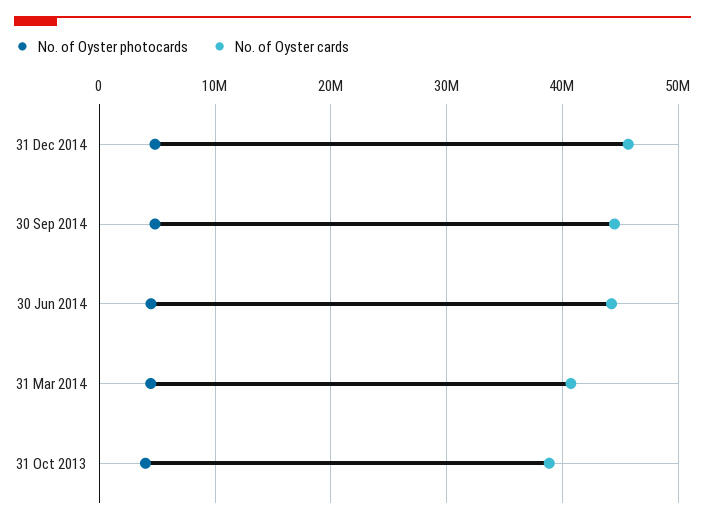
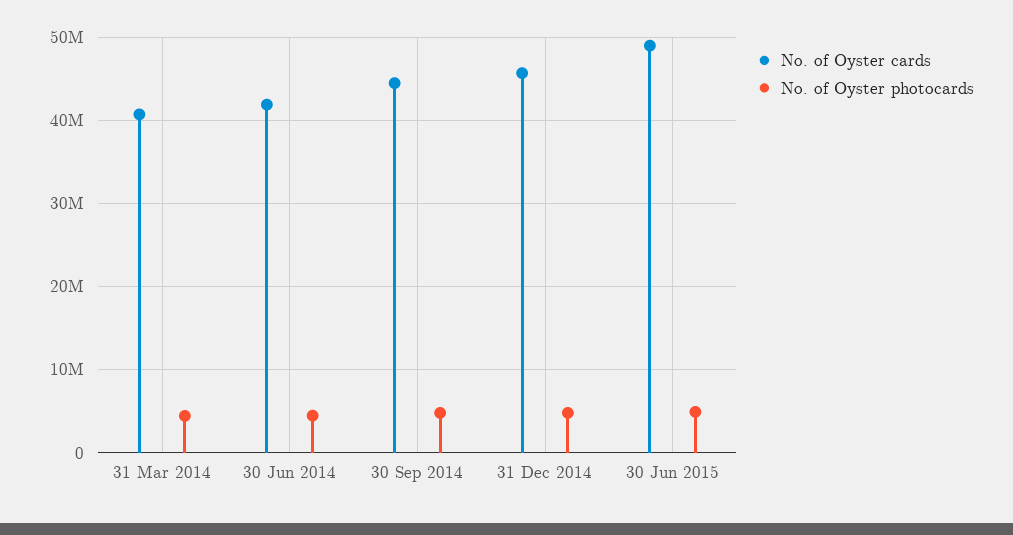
No. of Oyster cards, 30 Jun 2014: 44000000 -> 42000000
No. of Oyster photocards, 31 Oct 2013: 4000000 -> none
No. of Oyster cards, 31 Oct 2013: 39000000 -> none
No. of Oyster cards, 30 Jun 2015: none -> 49000000
No. of Oyster photocards, 30 Jun 2015: none -> 5000000

